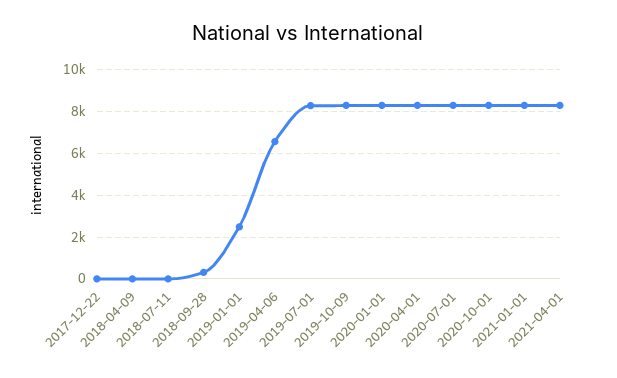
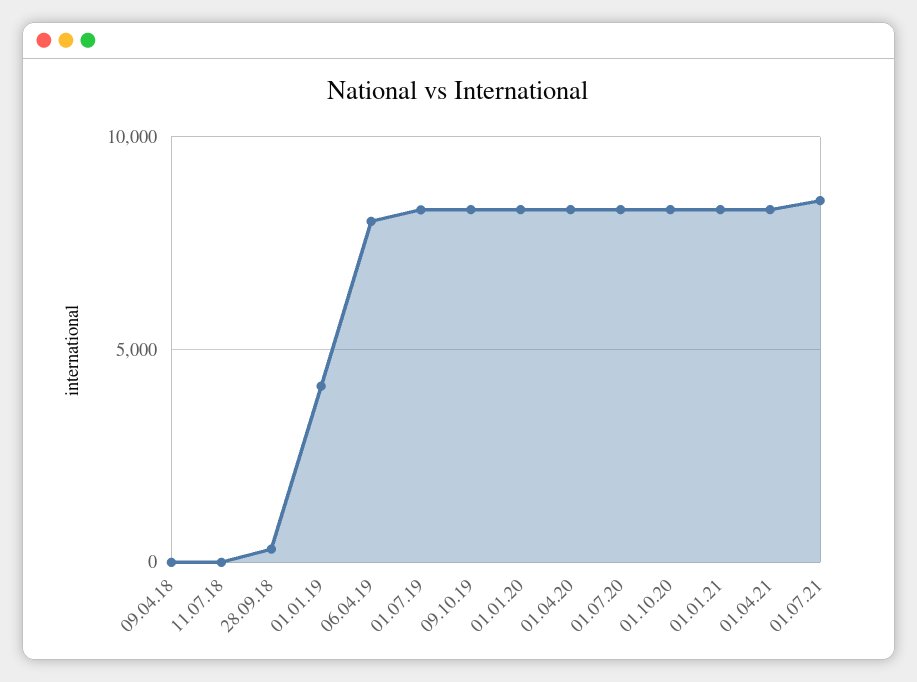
2017-12-22: 0 -> none
2019-01-01: 2500 -> 4000
2019-04-06: 6500 -> 8000
01.07.21: none -> 8500

